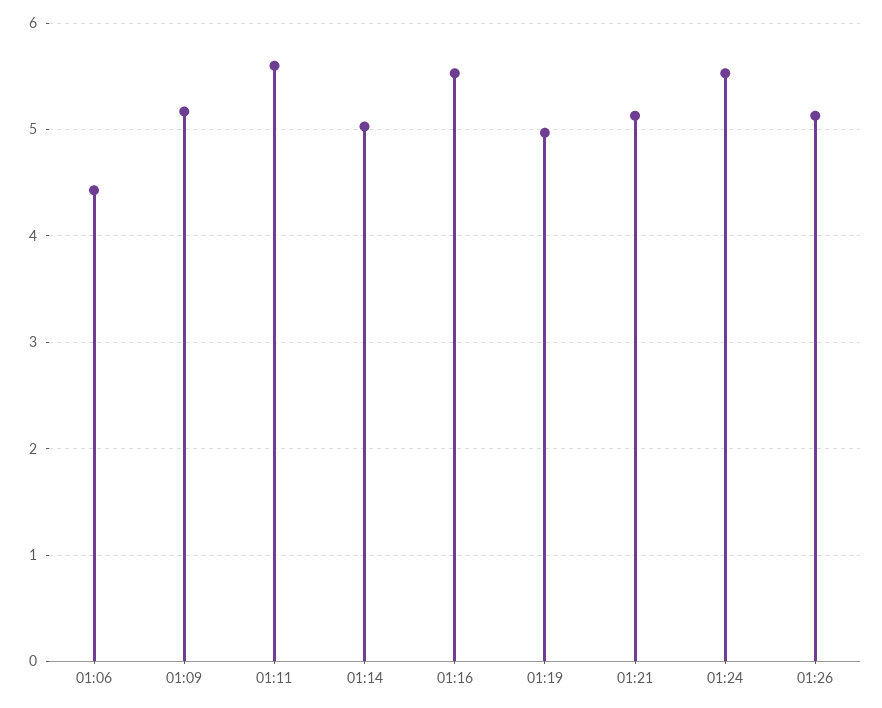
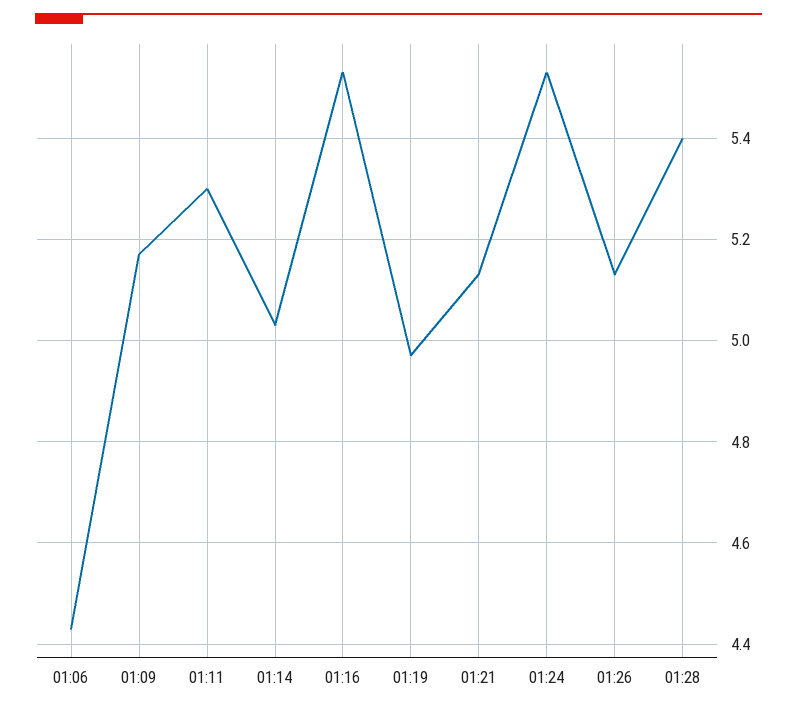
01:11: 5.6 -> 5.3
01:28: none -> 5.4

